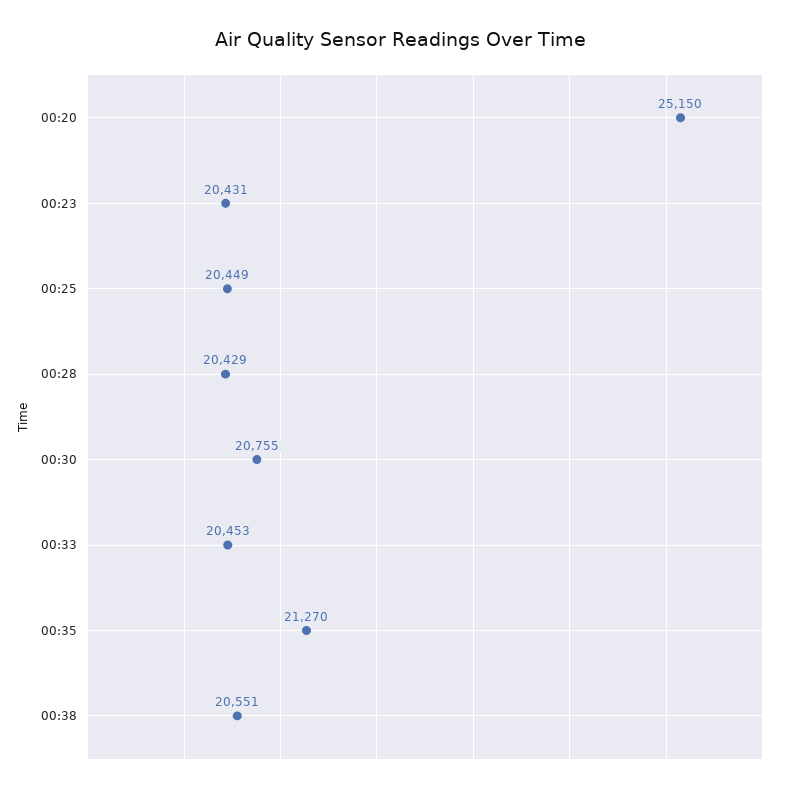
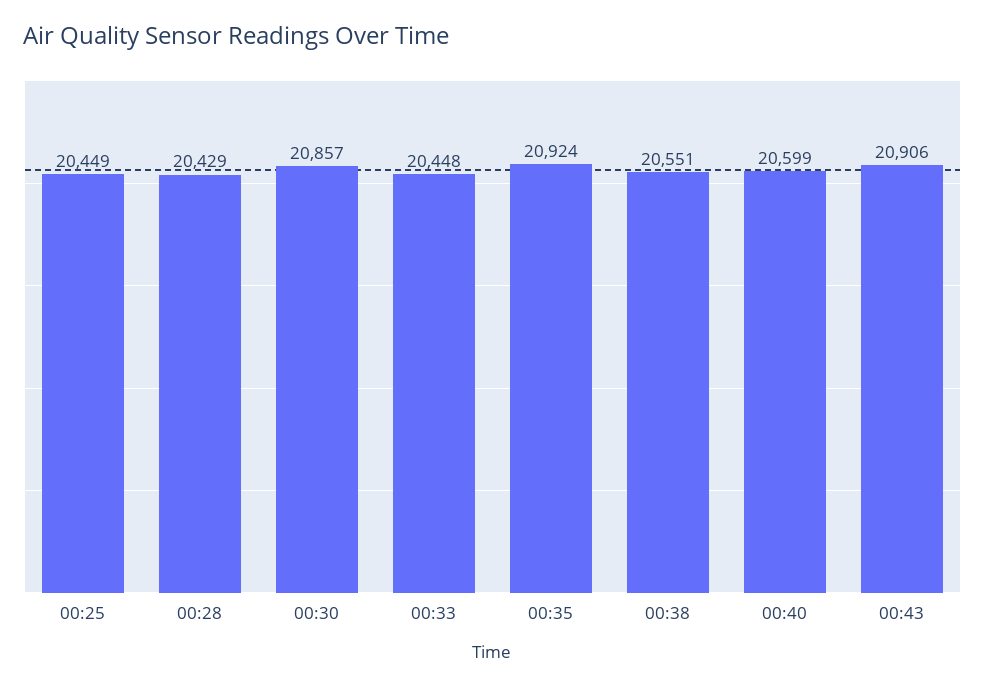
00:20: 25150 -> none
00:23: 20431 -> none
00:30: 20755 -> 20857
00:33: 20453 -> 20448
00:35: 21270 -> 20924
00:40: none -> 20599
00:43: none -> 20906

